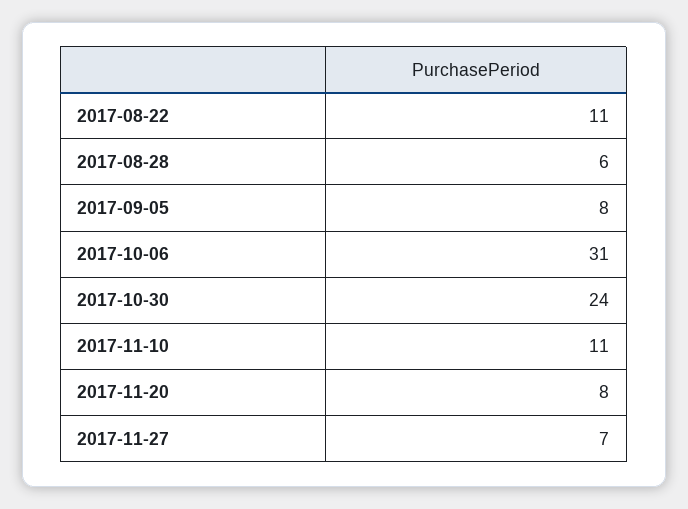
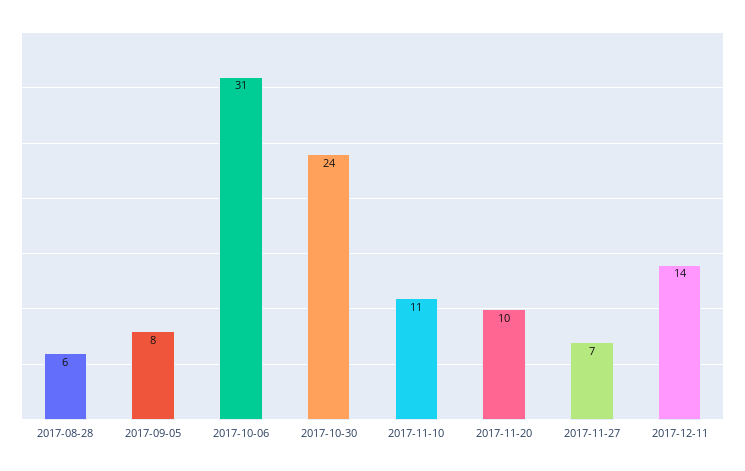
2017-08-22: 11 -> none
2017-11-20: 8 -> 10
2017-12-11: none -> 14

